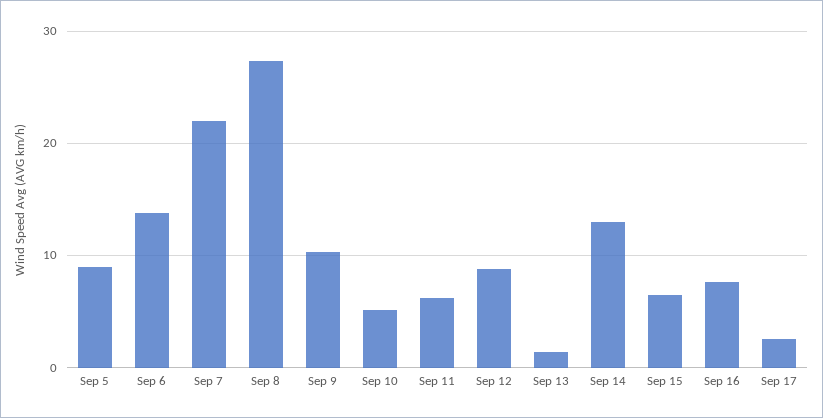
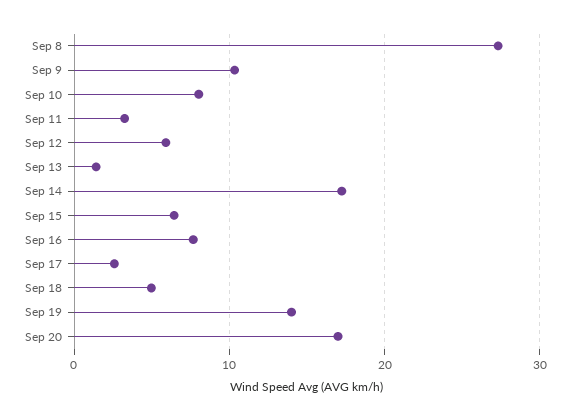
Sep 5: 9 -> none
Sep 6: 14 -> none
Sep 7: 22 -> none
Sep 10: 5 -> 8
Sep 11: 6 -> 3
Sep 12: 9 -> 6
Sep 14: 13 -> 17
Sep 18: none -> 5
Sep 19: none -> 14
Sep 20: none -> 17

